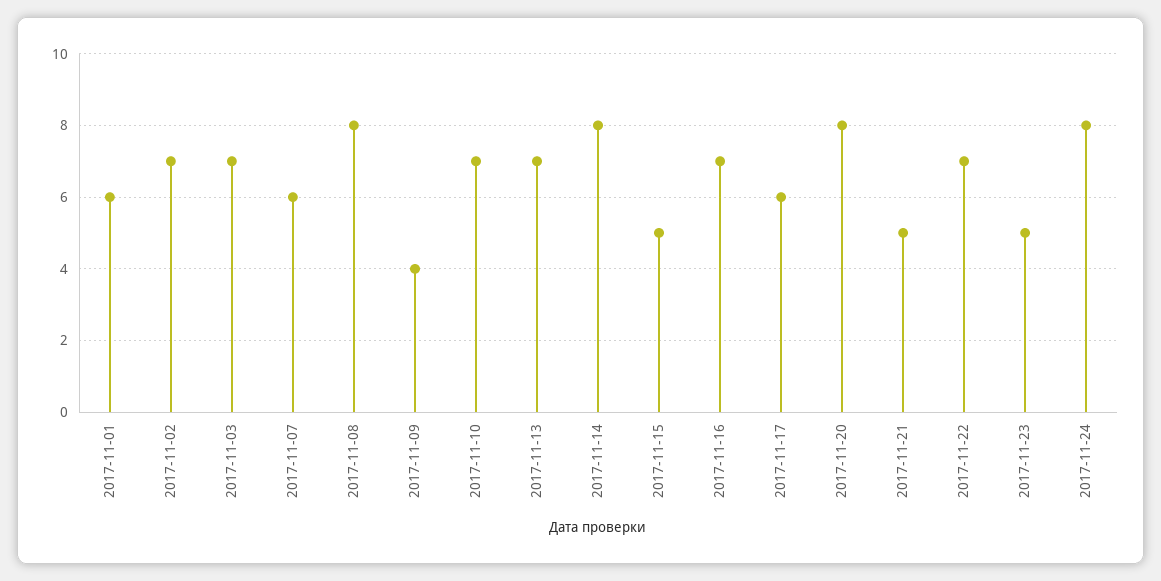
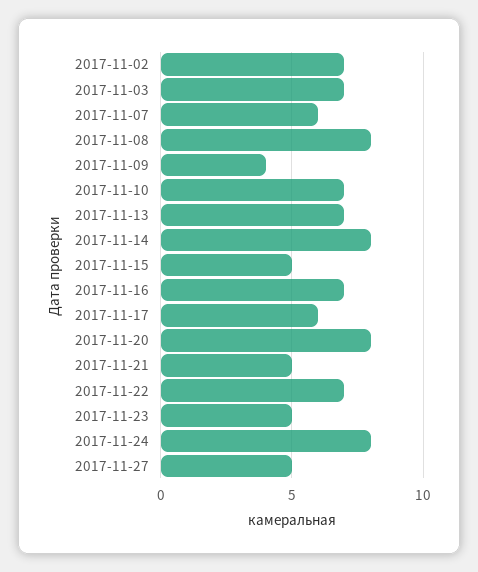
2017-11-01: 6 -> none
2017-11-27: none -> 5

